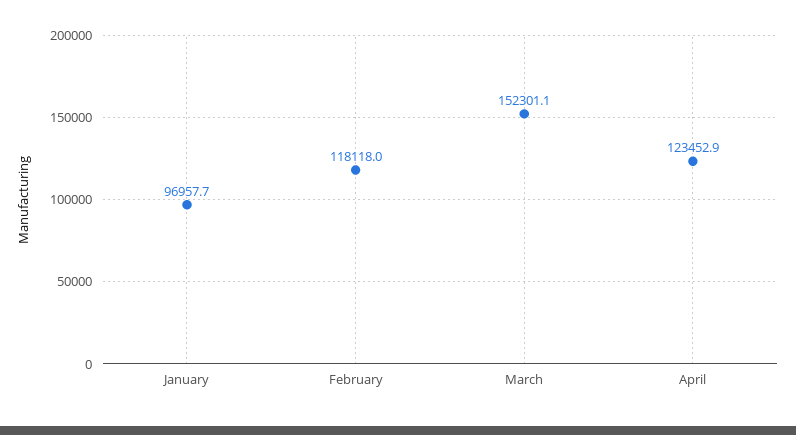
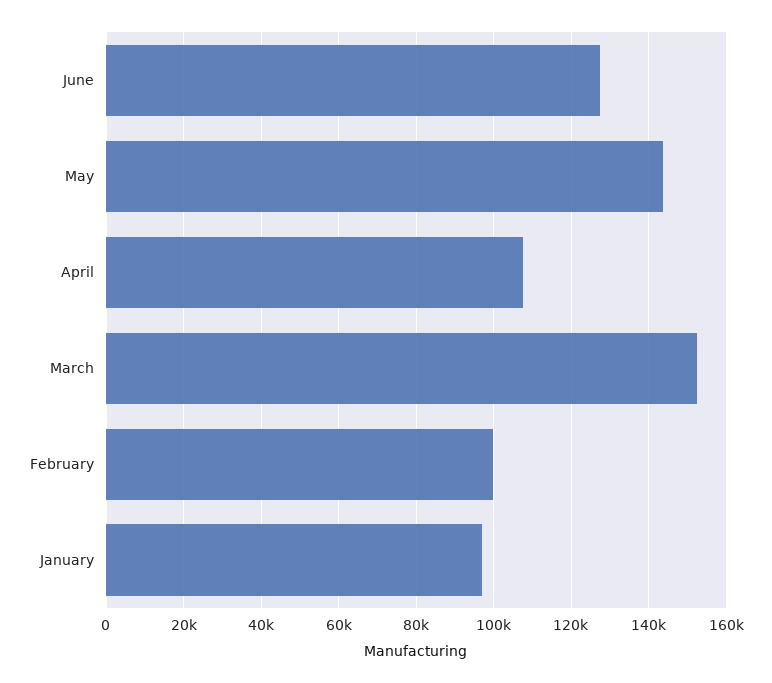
February: 118118 -> 100000
April: 123452.9 -> 108000
June: none -> 128000
May: none -> 144000

